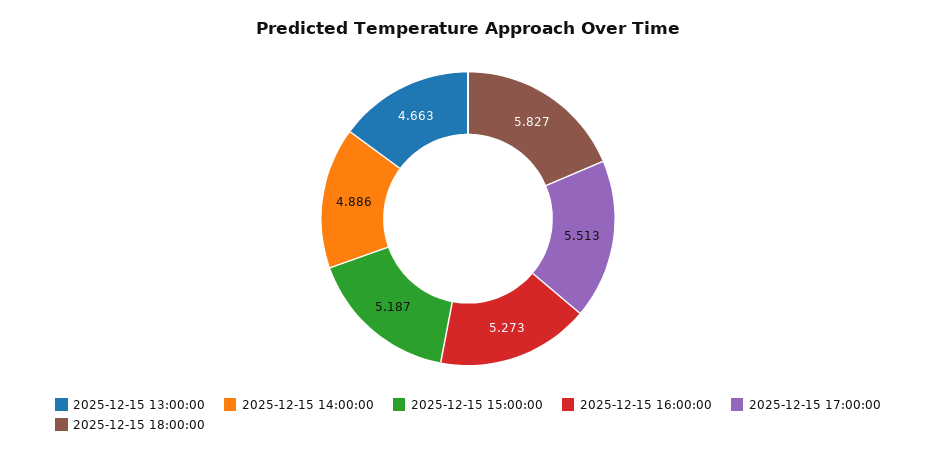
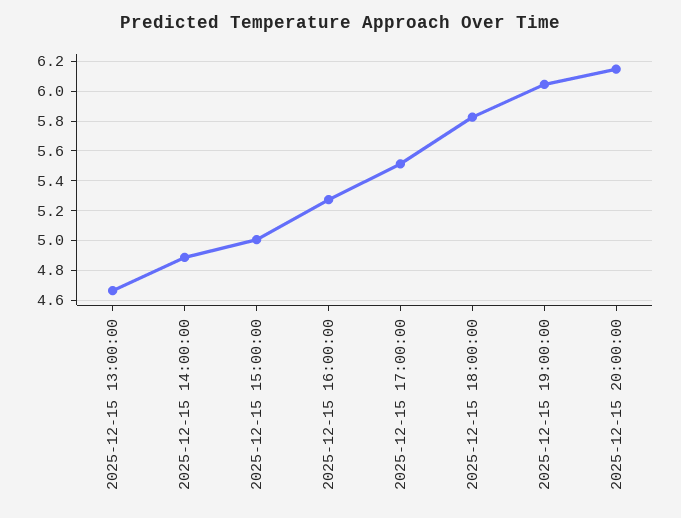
2025-12-15 15:00:00: 5.187 -> 5
2025-12-15 19:00:00: none -> 6.05
2025-12-15 20:00:00: none -> 6.15

